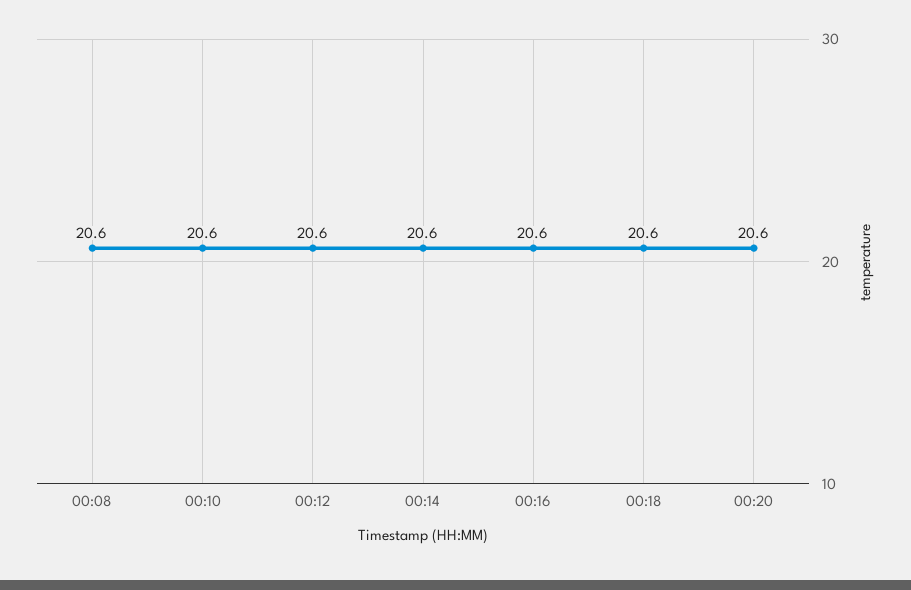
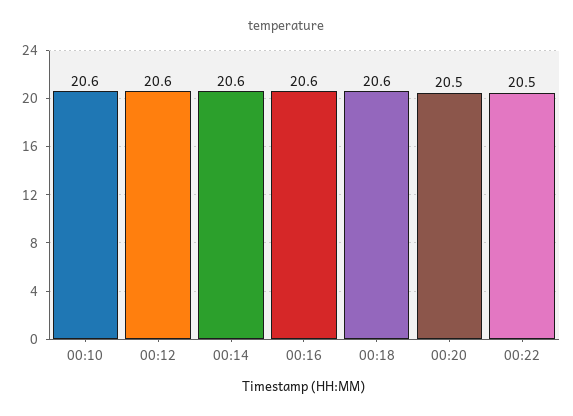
00:08: 20.6 -> none
00:20: 20.6 -> 20.5
00:22: none -> 20.5

